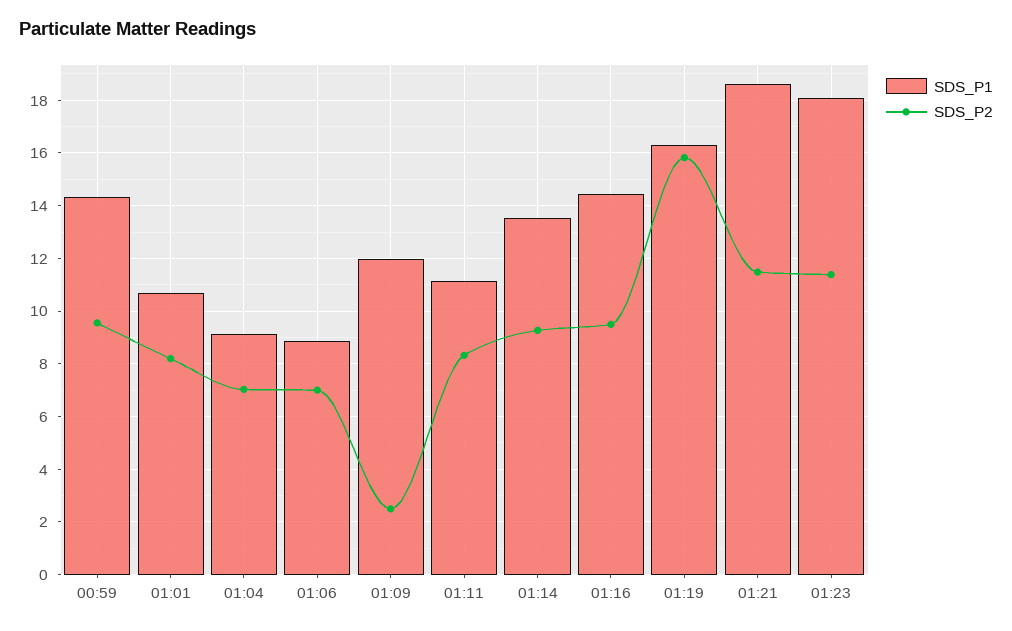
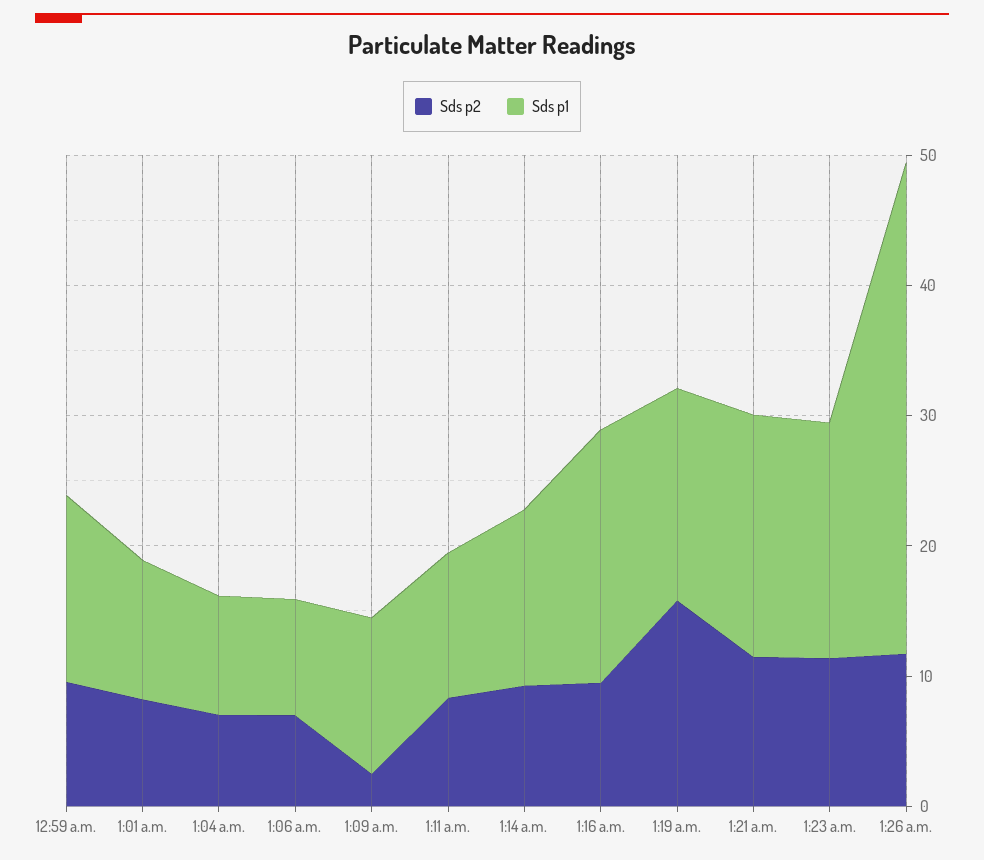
SDS_P1, 01:16: 14.5 -> 20
SDS_P2, 1:26 a.m.: none -> 12
SDS_P1, 1:26 a.m.: none -> 38

